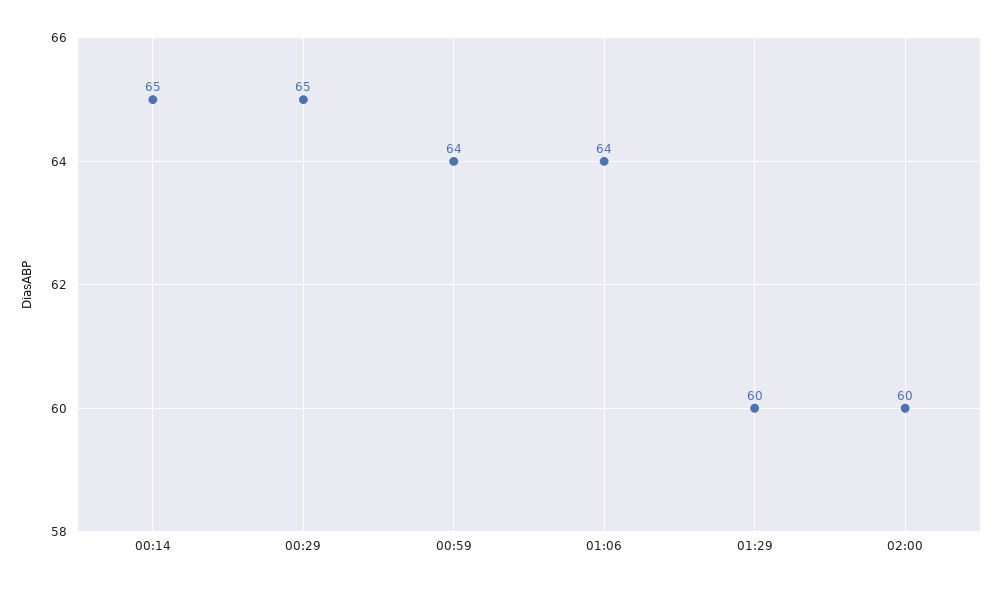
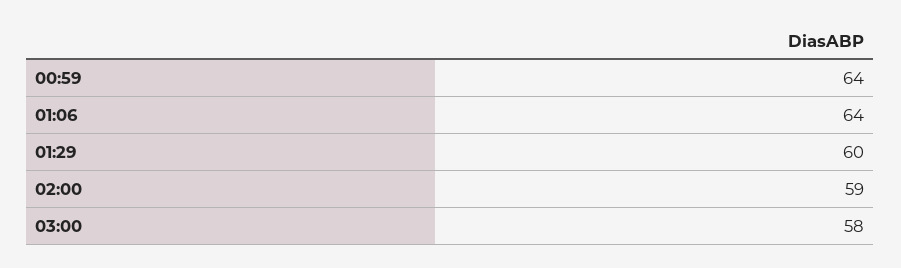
00:14: 65 -> none
00:29: 65 -> none
02:00: 60 -> 59
03:00: none -> 58

